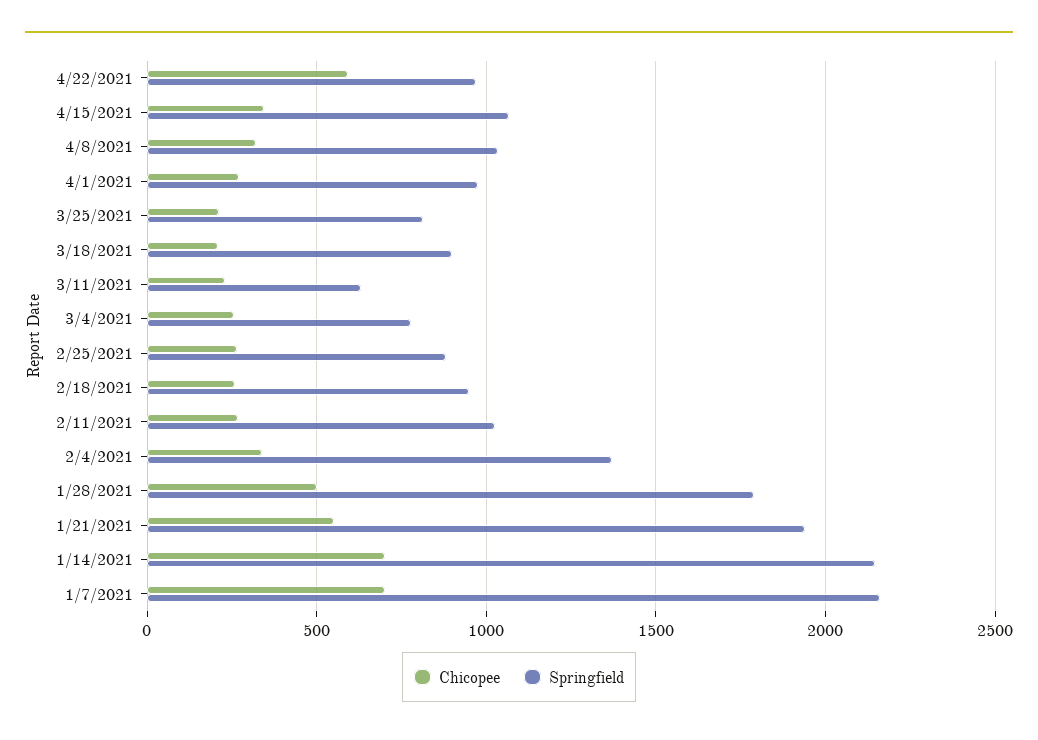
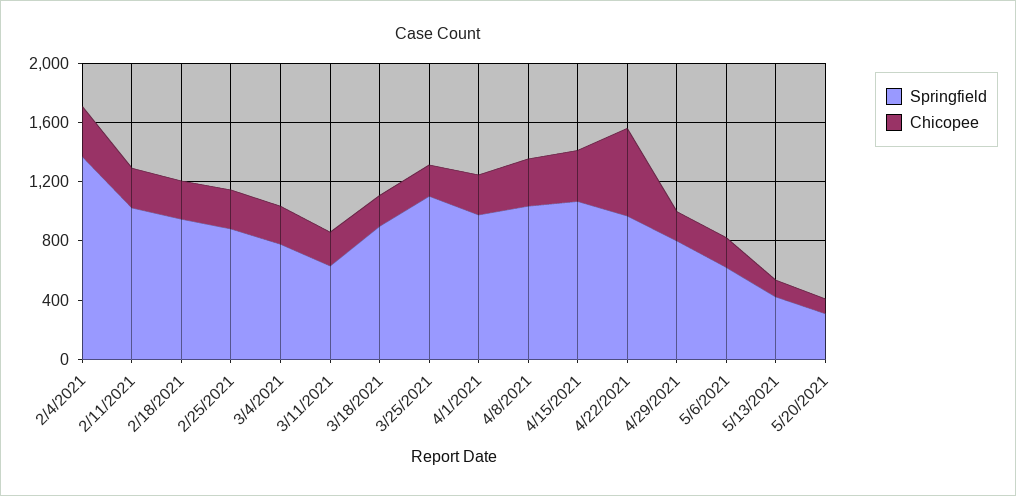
Springfield, 3/25/2021: 800 -> 1100
Chicopee, 1/28/2021: 500 -> none
Springfield, 1/28/2021: 1800 -> none
Chicopee, 1/21/2021: 550 -> none
Springfield, 1/21/2021: 1950 -> none
Chicopee, 1/14/2021: 700 -> none
Springfield, 1/14/2021: 2150 -> none
Chicopee, 1/7/2021: 700 -> none
Springfield, 1/7/2021: 2150 -> none
Springfield, 4/29/2021: none -> 800
Chicopee, 4/29/2021: none -> 200
Springfield, 5/6/2021: none -> 600
Chicopee, 5/6/2021: none -> 200
Springfield, 5/13/2021: none -> 400
Chicopee, 5/13/2021: none -> 100
Springfield, 5/20/2021: none -> 300
Chicopee, 5/20/2021: none -> 100

